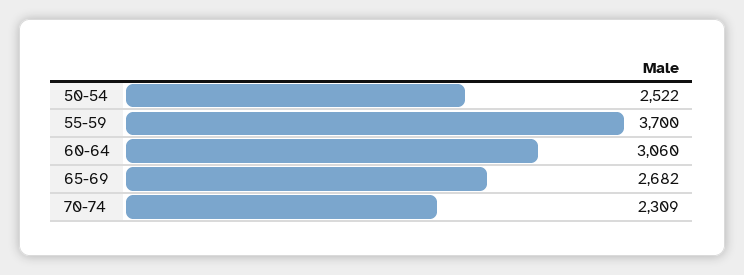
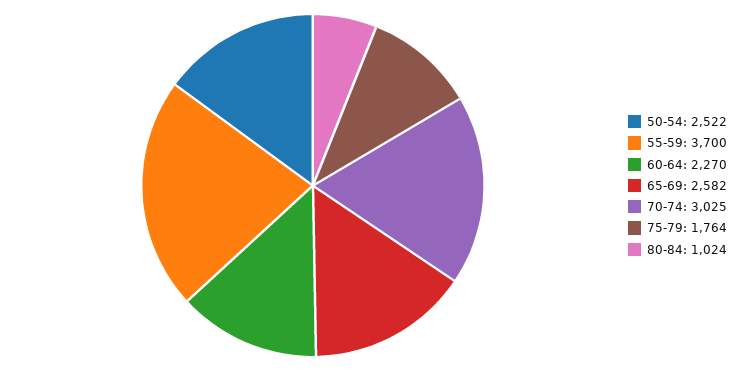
60-64: 3060 -> 2270
65-69: 2682 -> 2582
70-74: 2309 -> 3025
75-79: none -> 1764
80-84: none -> 1024

